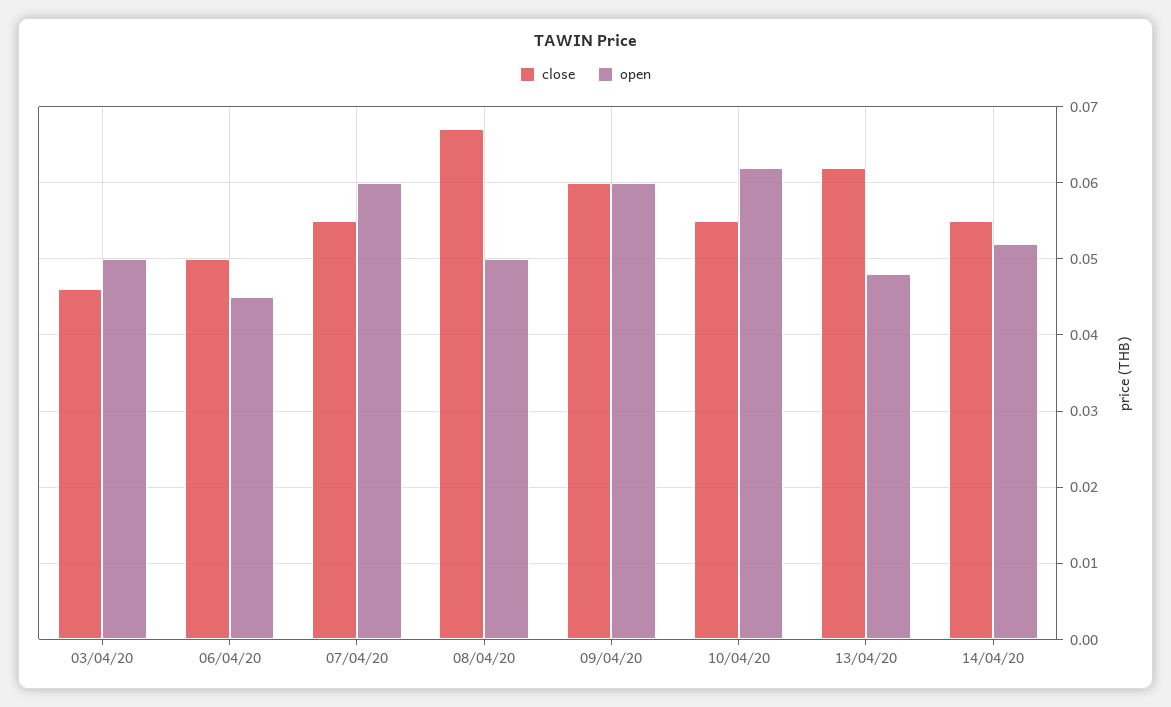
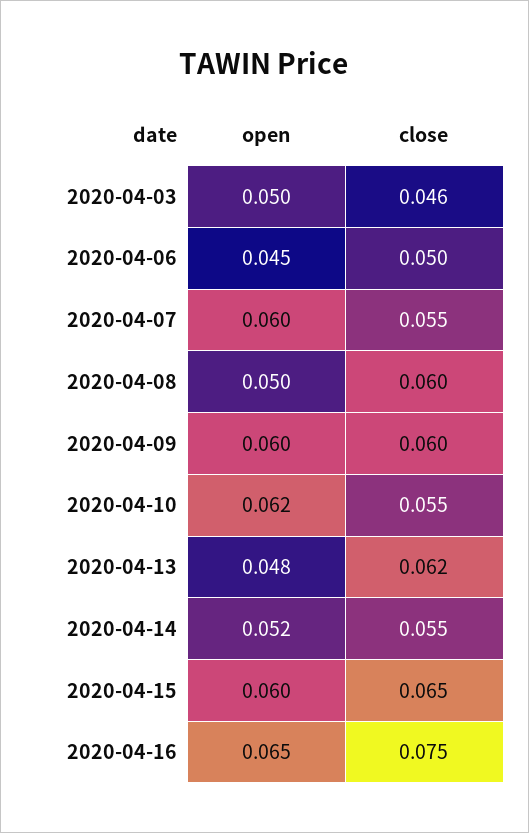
close, 08/04/20: 0.067 -> 0.06
open, 2020-04-15: none -> 0.06
close, 2020-04-15: none -> 0.065
open, 2020-04-16: none -> 0.065
close, 2020-04-16: none -> 0.075

